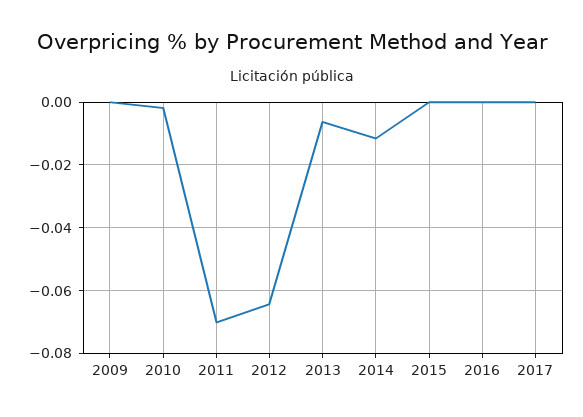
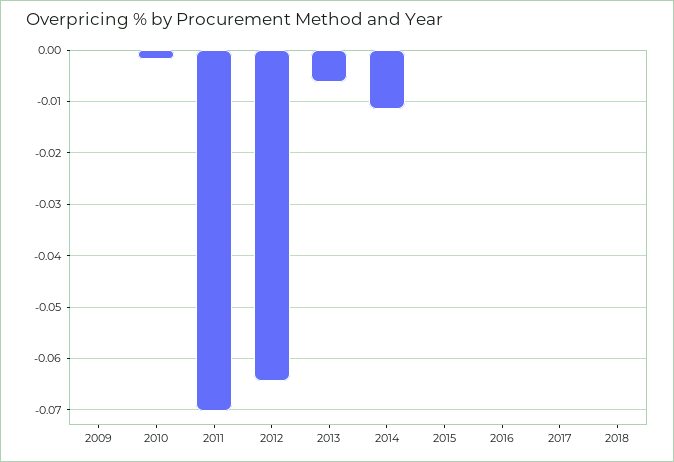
2018: none -> 0

